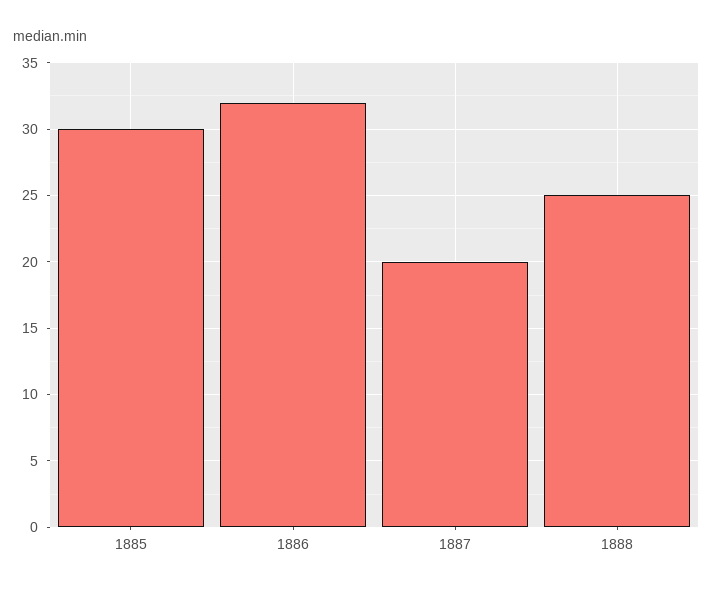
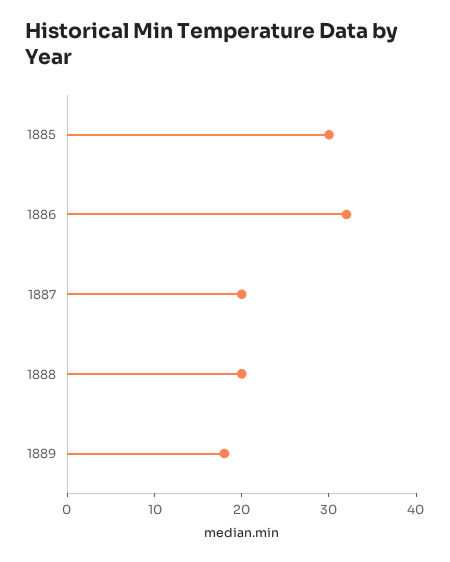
1888: 25 -> 20
1889: none -> 18

